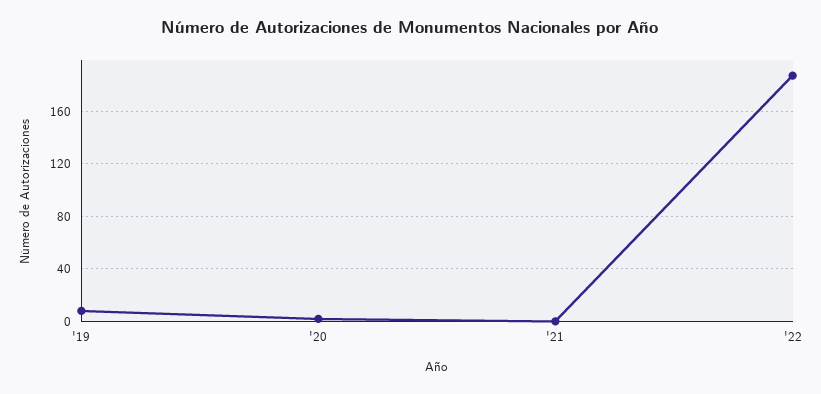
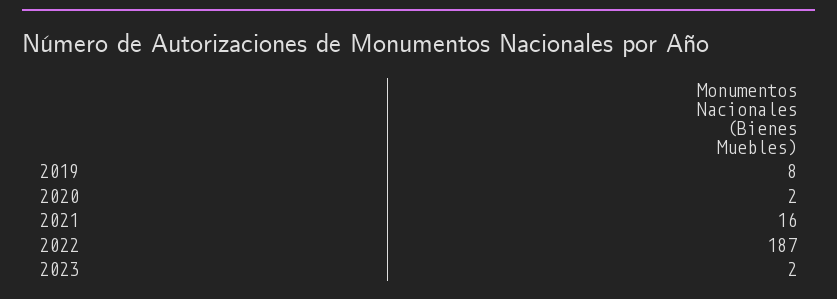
'21: 0 -> 16
2023: none -> 2

